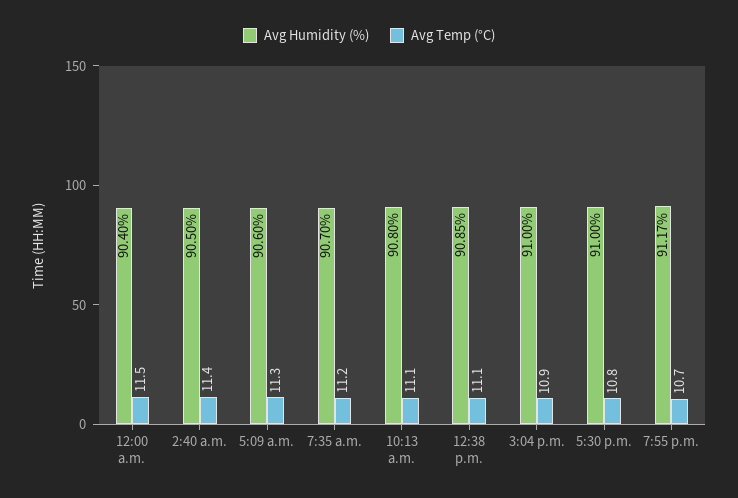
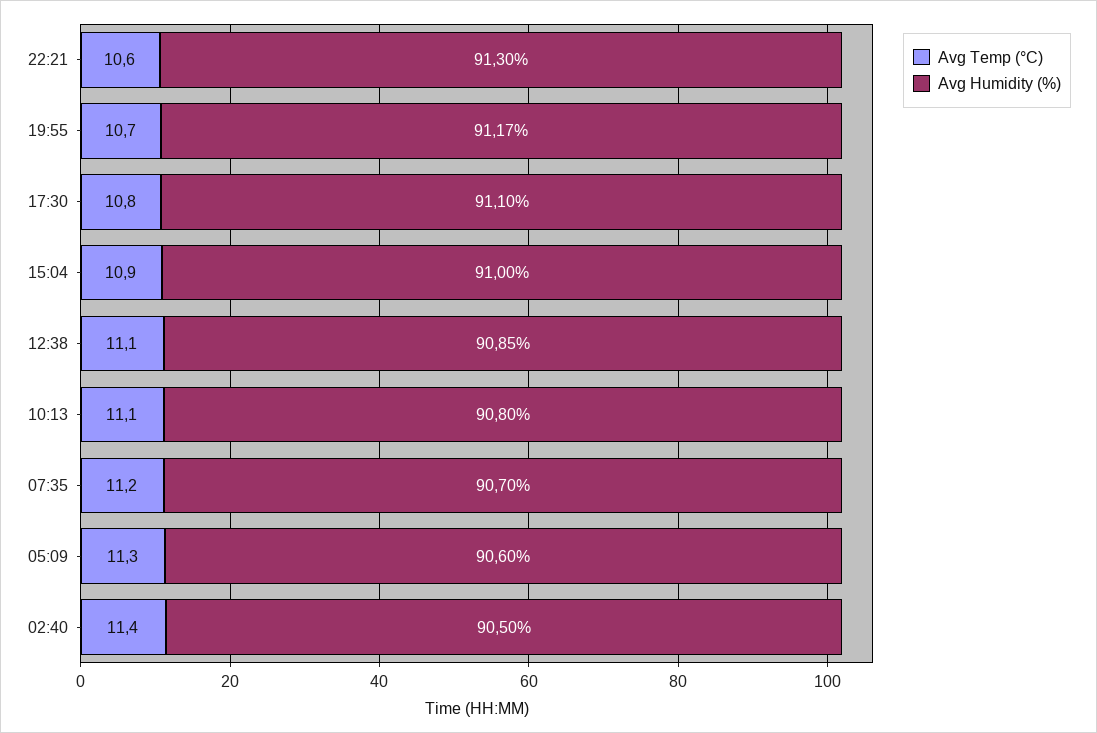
Avg Humidity (%), 12:00 a.m.: 90.4 -> none
Avg Temp (°C), 12:00 a.m.: 11.5 -> none
Avg Humidity (%), 5:30 p.m.: 91 -> 91.1
Avg Temp (°C), 22:21: none -> 10.6
Avg Humidity (%), 22:21: none -> 91.3

